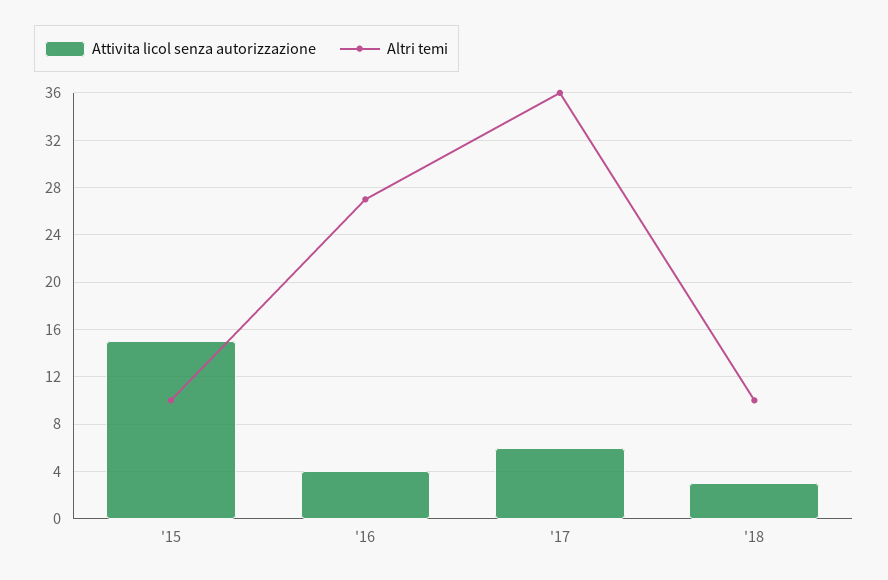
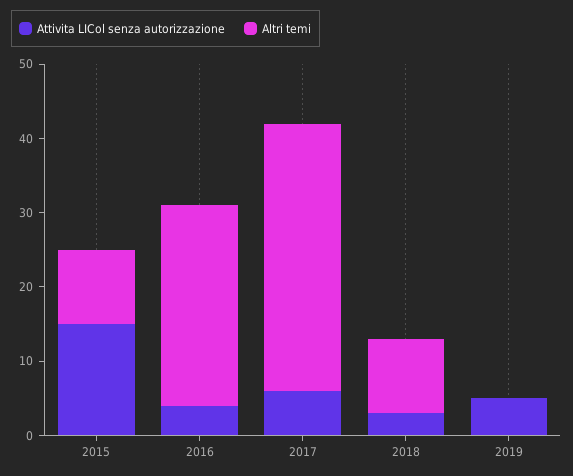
Attivita licol senza autorizzazione, 2019: none -> 5
Altri temi, 2019: none -> 0

